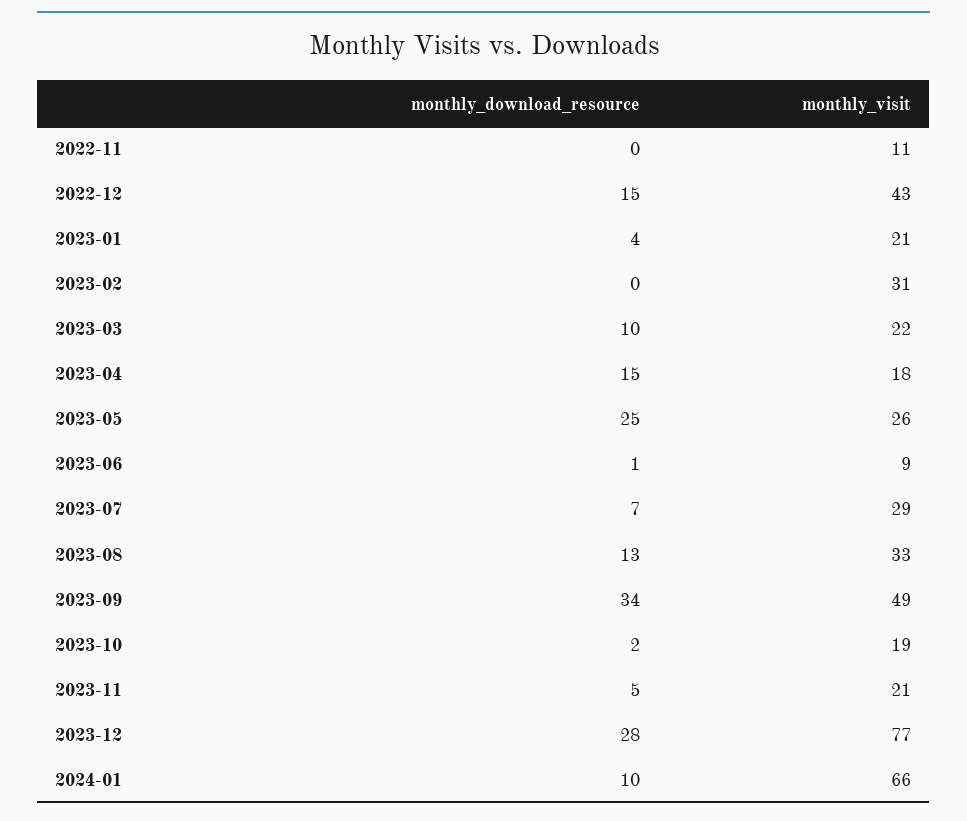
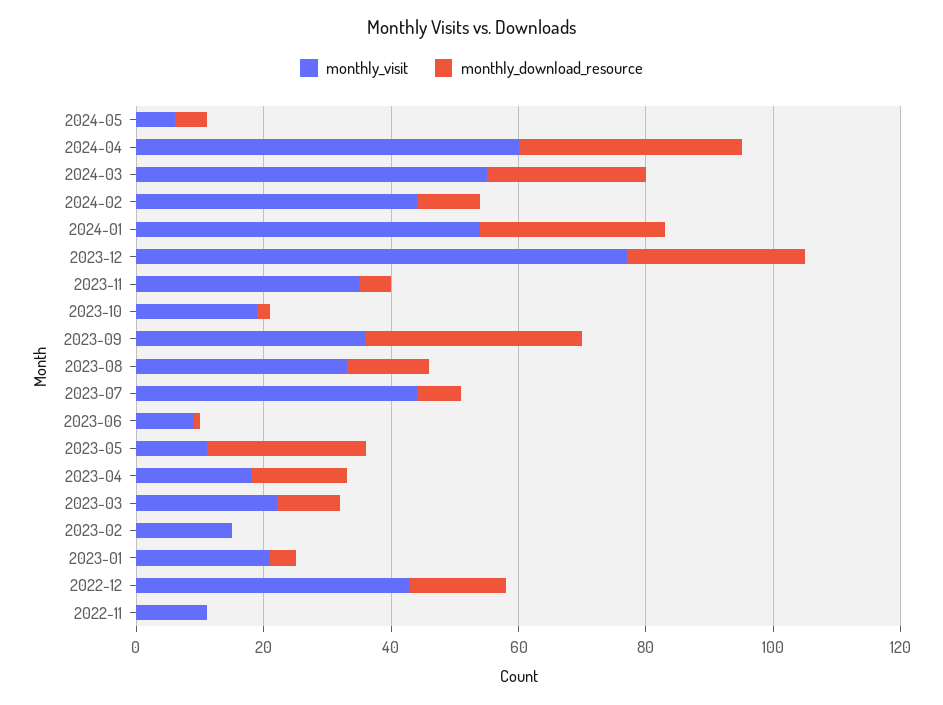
monthly_visit, 2023-02: 31 -> 15
monthly_visit, 2023-05: 26 -> 10
monthly_visit, 2023-07: 29 -> 45
monthly_visit, 2023-09: 49 -> 35
monthly_visit, 2023-11: 21 -> 35
monthly_download_resource, 2024-01: 10 -> 30
monthly_visit, 2024-01: 66 -> 55
monthly_visit, 2024-05: none -> 5
monthly_download_resource, 2024-05: none -> 5
monthly_visit, 2024-04: none -> 60
monthly_download_resource, 2024-04: none -> 35
monthly_visit, 2024-03: none -> 55
monthly_download_resource, 2024-03: none -> 25
monthly_visit, 2024-02: none -> 45
monthly_download_resource, 2024-02: none -> 10

